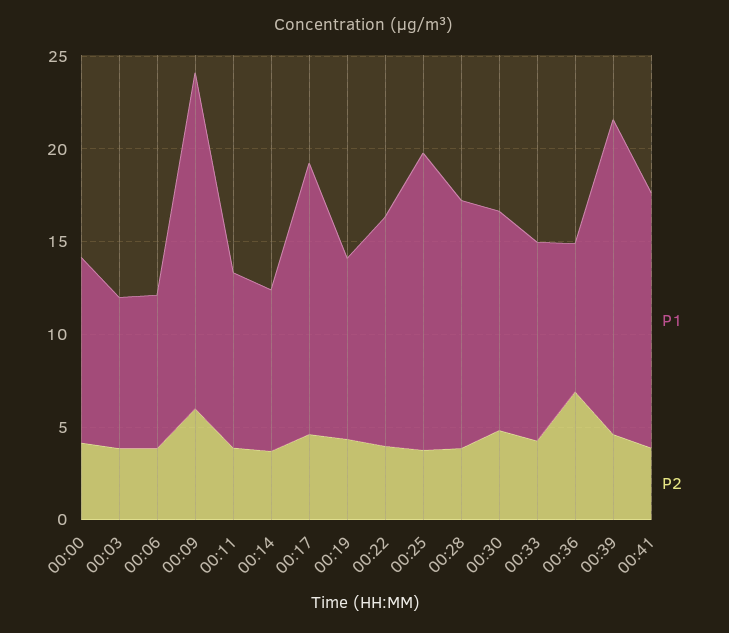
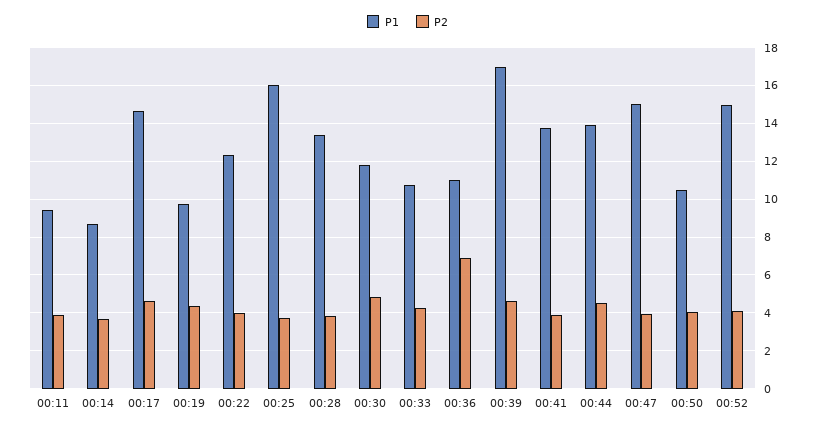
P1, 00:00: 10 -> none
P2, 00:00: 4 -> none
P1, 00:03: 8 -> none
P2, 00:03: 4 -> none
P1, 00:06: 8 -> none
P2, 00:06: 4 -> none
P1, 00:09: 18 -> none
P2, 00:09: 6 -> none
P1, 00:36: 8 -> 11
P1, 00:44: none -> 14
P2, 00:44: none -> 4.5
P1, 00:47: none -> 15
P2, 00:47: none -> 4
P1, 00:50: none -> 10.5
P2, 00:50: none -> 4
P1, 00:52: none -> 15
P2, 00:52: none -> 4

